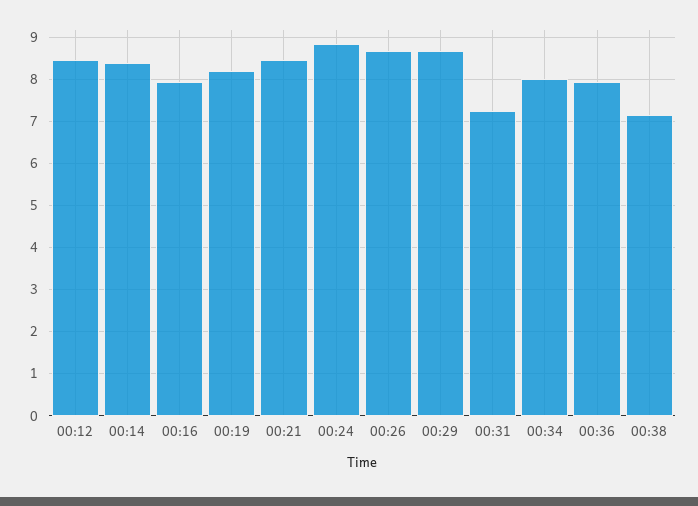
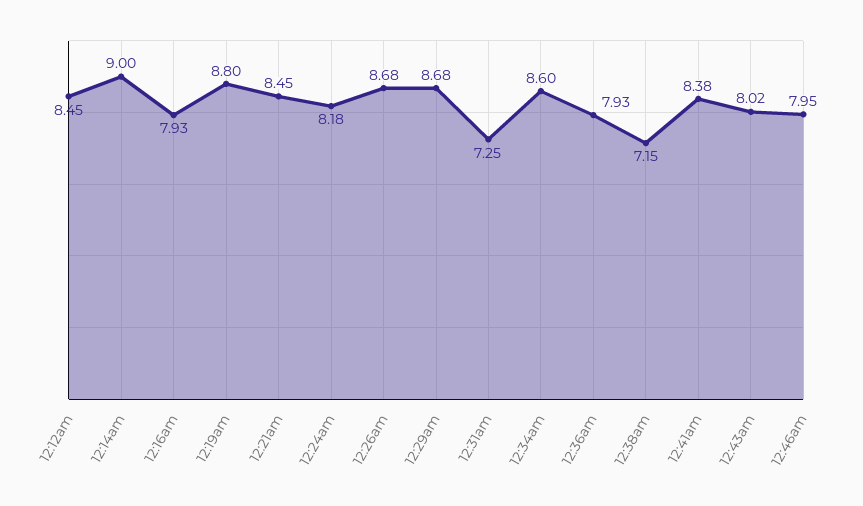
00:14: 8.4 -> 9
00:19: 8.2 -> 8.8
00:24: 8.8 -> 8.18
00:34: 8 -> 8.6
12:41am: none -> 8.38
12:43am: none -> 8.02
12:46am: none -> 7.95

